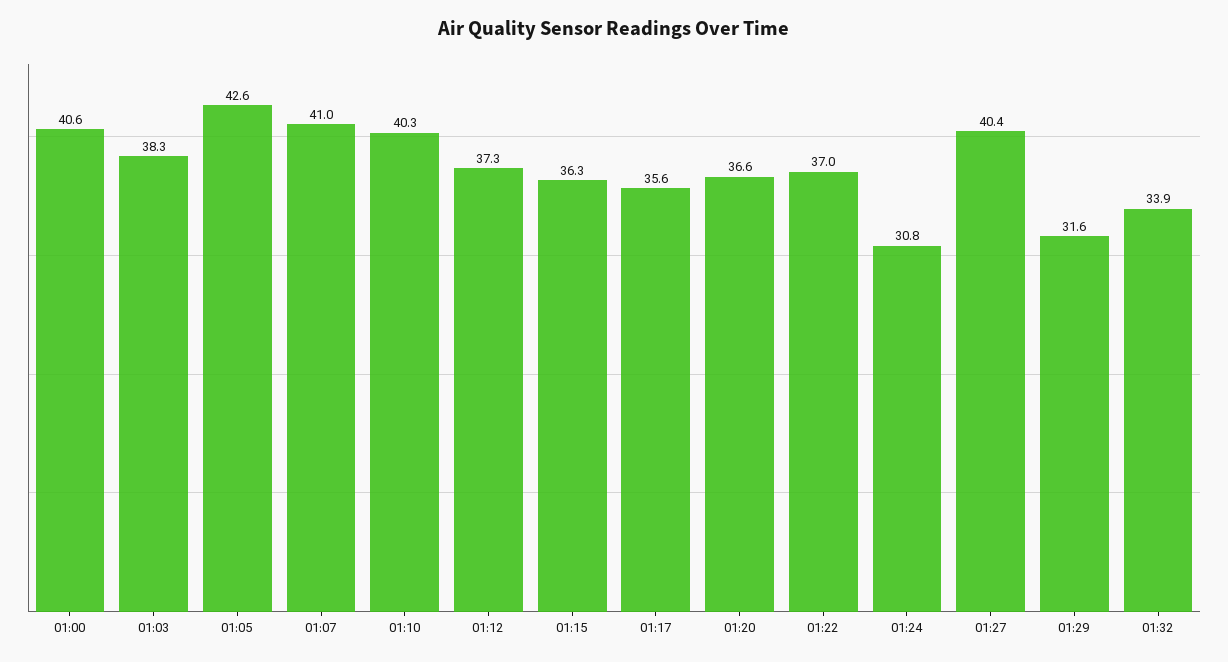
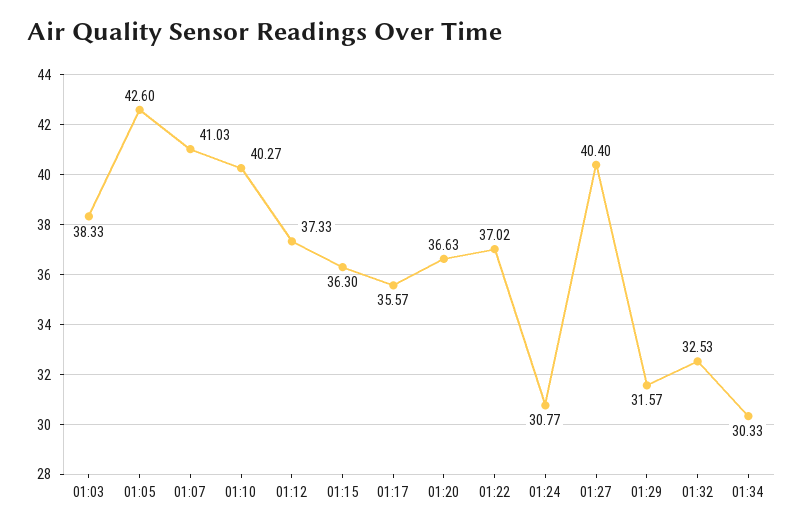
01:00: 40.6 -> none
01:32: 33.9 -> 32.53
01:34: none -> 30.33

